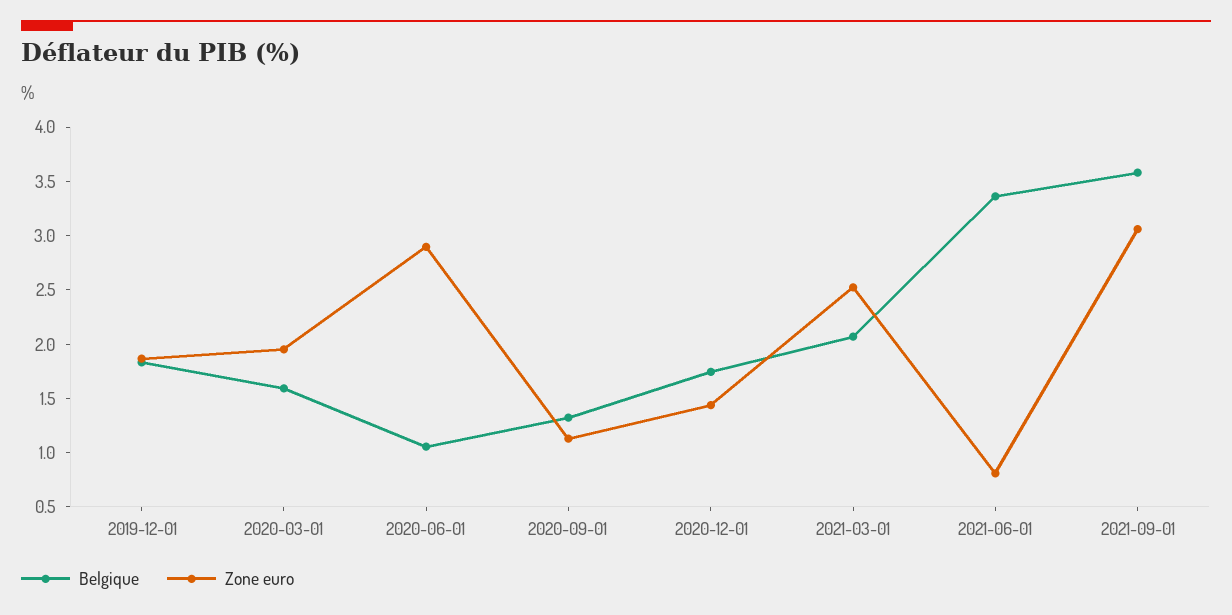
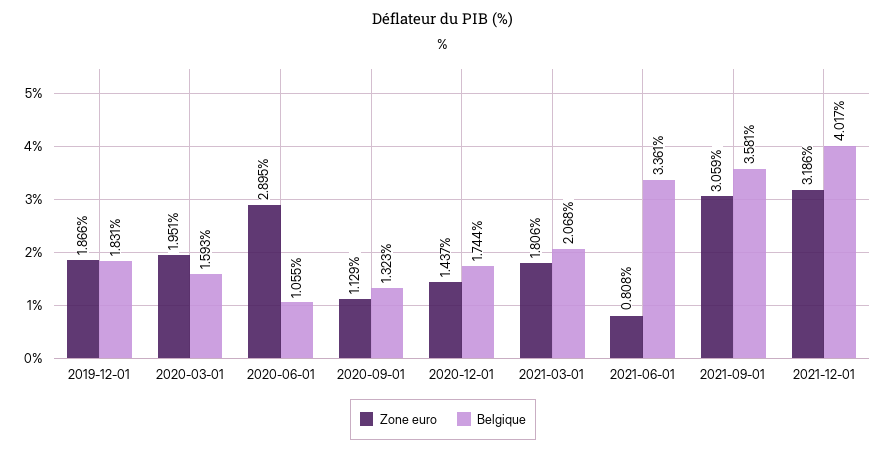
Zone euro, 2021-03-01: 2.5 -> 1.806
Zone euro, 2021-12-01: none -> 3.186
Belgique, 2021-12-01: none -> 4.017

